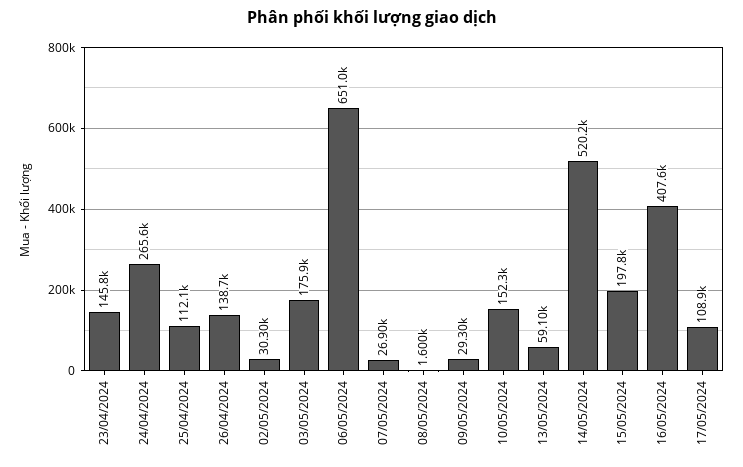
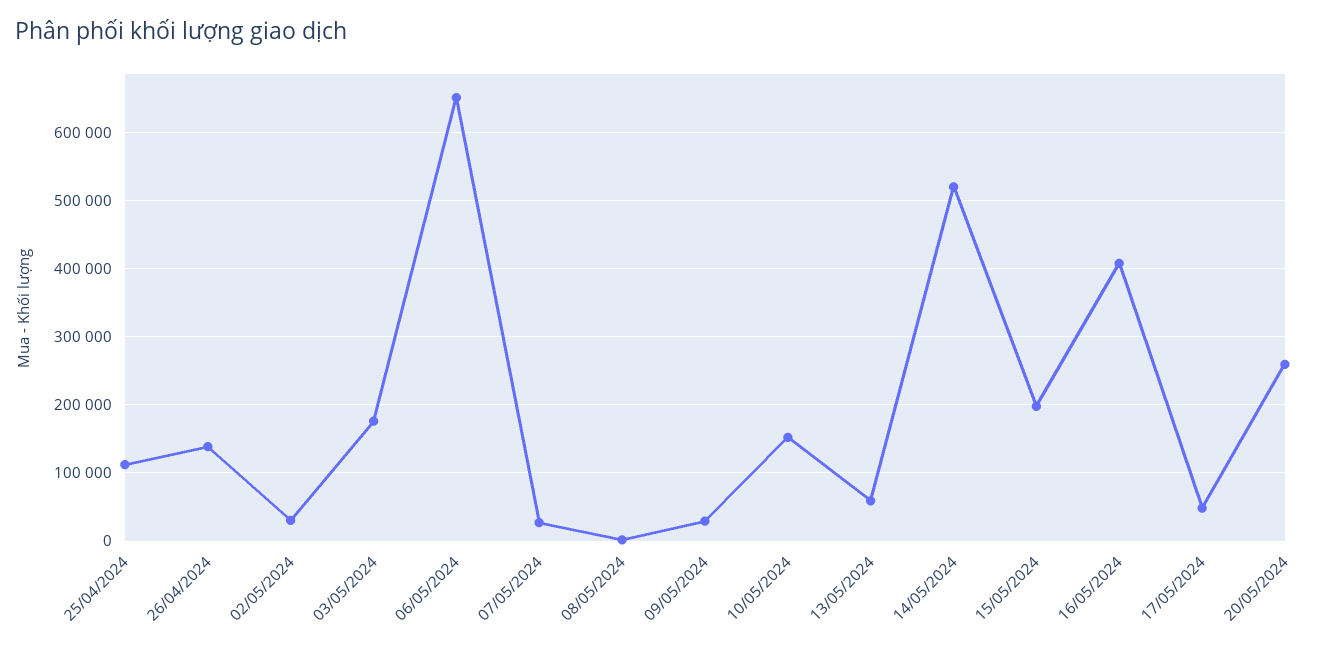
23/04/2024: 145800 -> none
24/04/2024: 265600 -> none
17/05/2024: 108900 -> 50000
20/05/2024: none -> 260000

